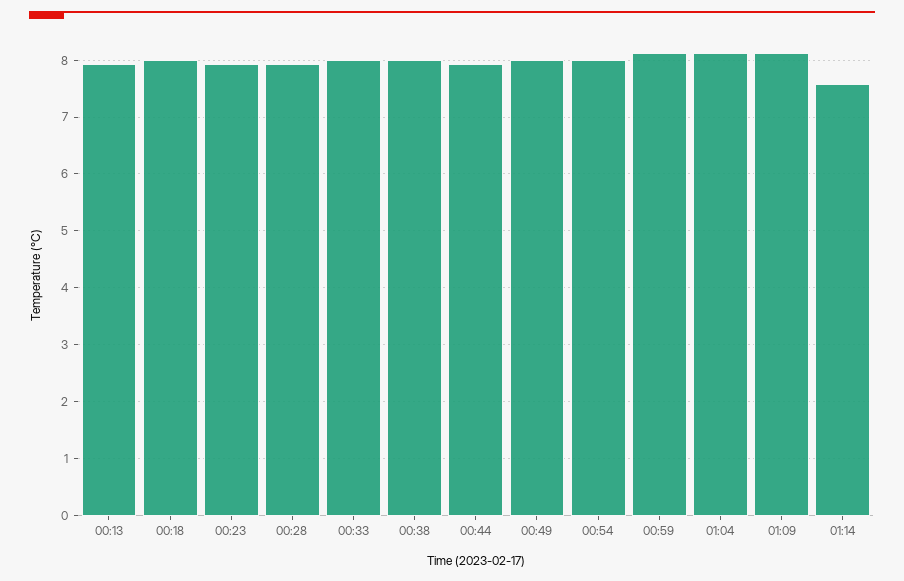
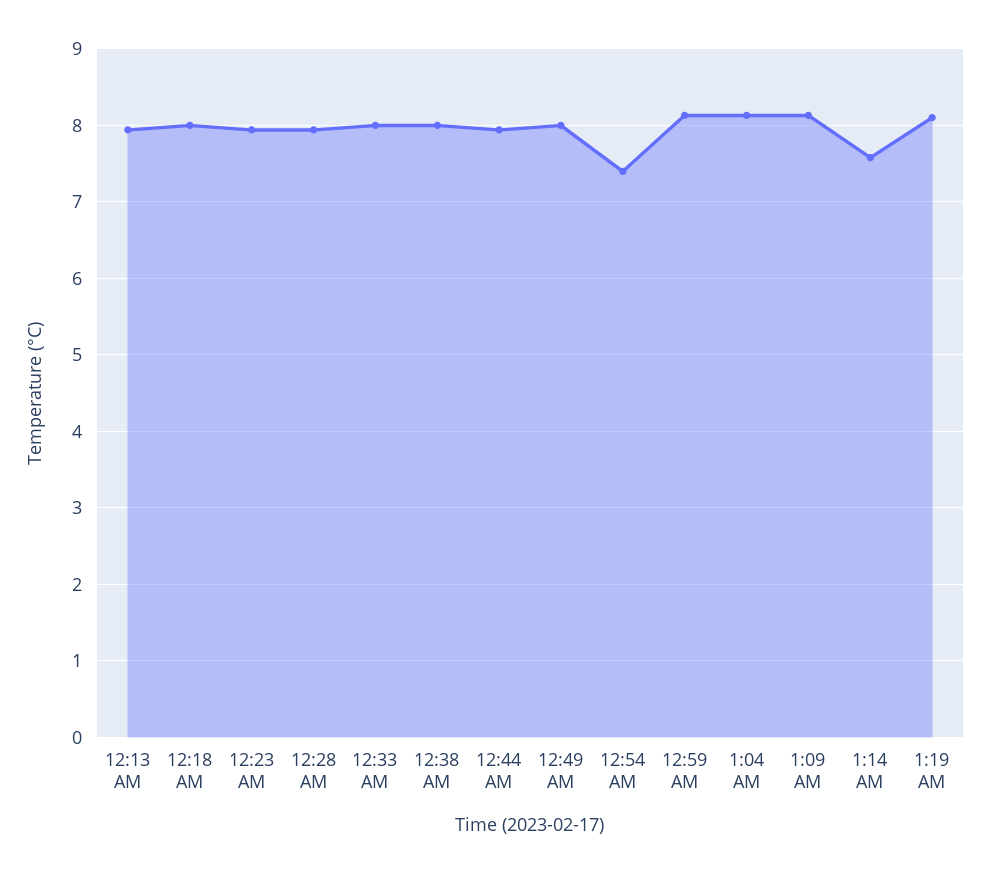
00:54: 8 -> 7.4
1:19 AM: none -> 8.1

